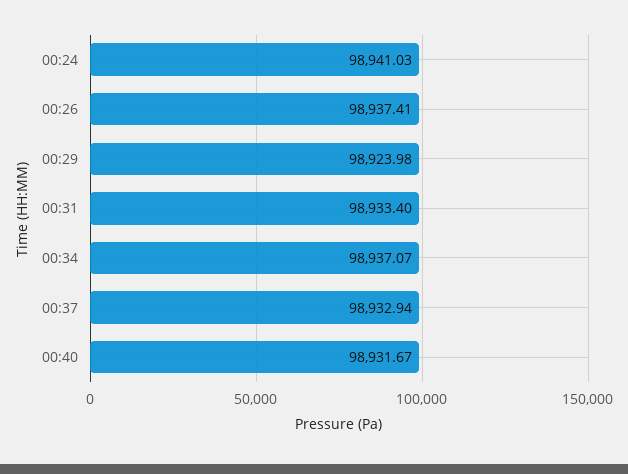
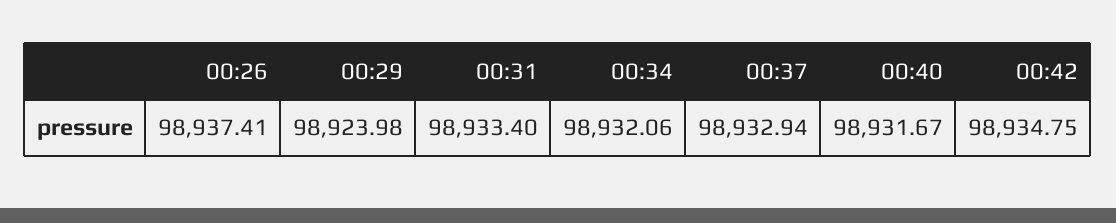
00:24: 98941.03 -> none
00:34: 98937.07 -> 98932.06
00:42: none -> 98934.75

